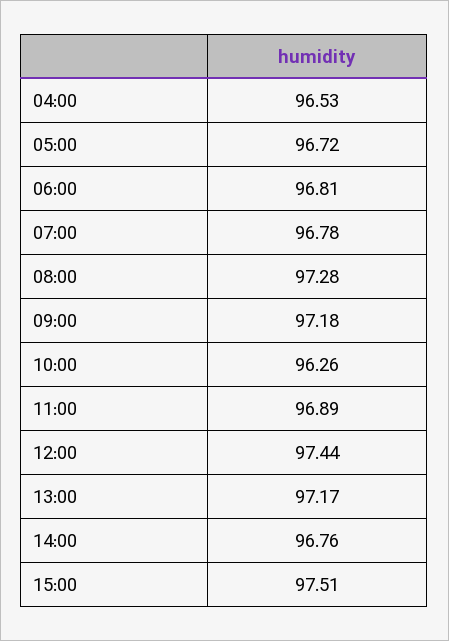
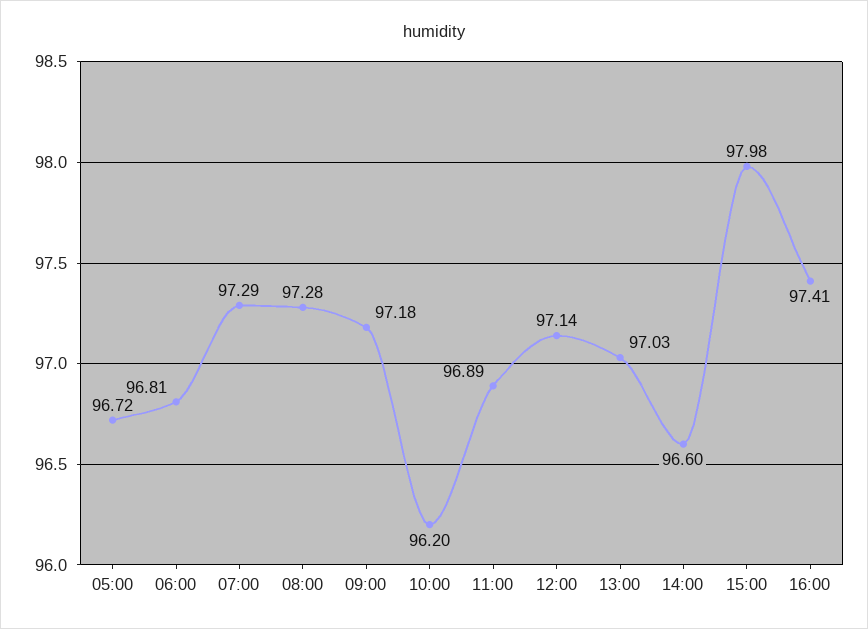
04:00: 96.53 -> none
07:00: 96.78 -> 97.29
10:00: 96.26 -> 96.2
12:00: 97.44 -> 97.14
13:00: 97.17 -> 97.03
14:00: 96.76 -> 96.6
15:00: 97.51 -> 97.98
16:00: none -> 97.41

